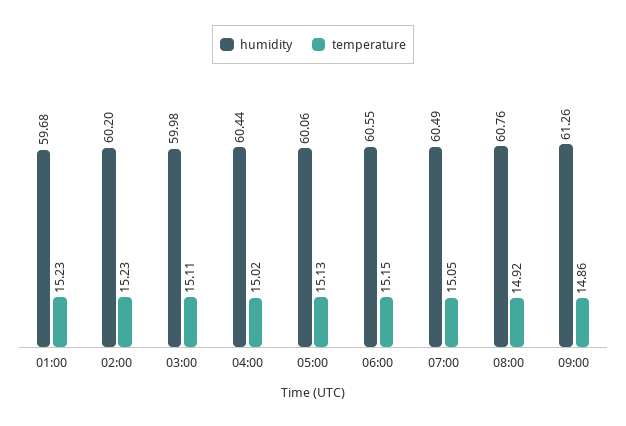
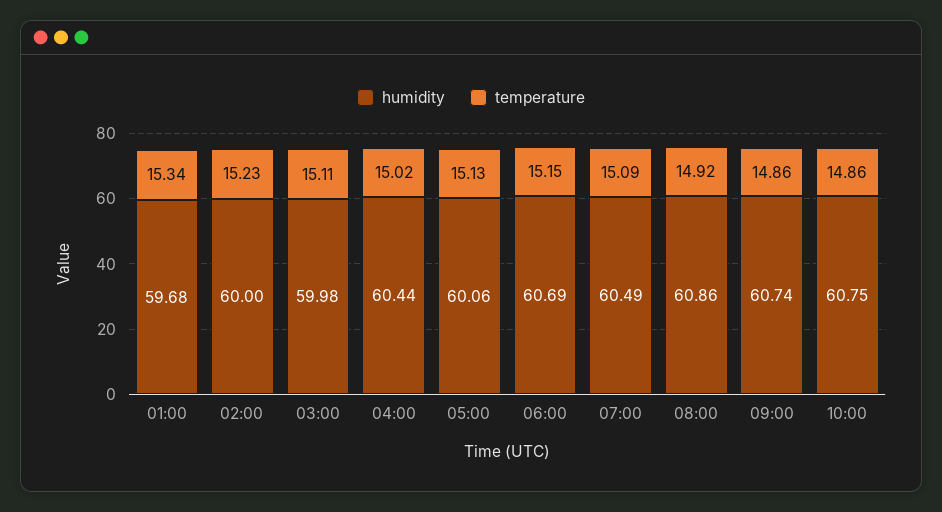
temperature, 01:00: 15.23 -> 15.34
humidity, 02:00: 60.2 -> 60
humidity, 06:00: 60.55 -> 60.69
temperature, 07:00: 15.05 -> 15.09
humidity, 08:00: 60.76 -> 60.86
humidity, 09:00: 61.26 -> 60.74
humidity, 10:00: none -> 60.75
temperature, 10:00: none -> 14.86

